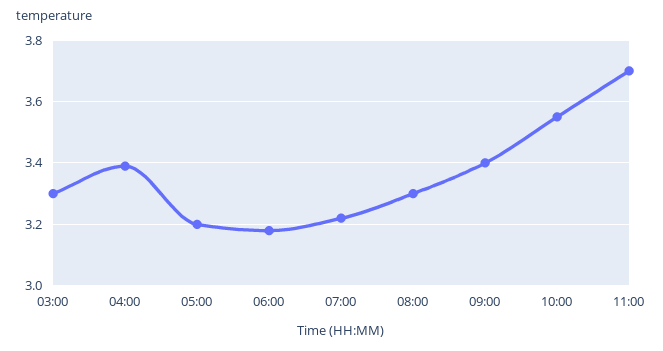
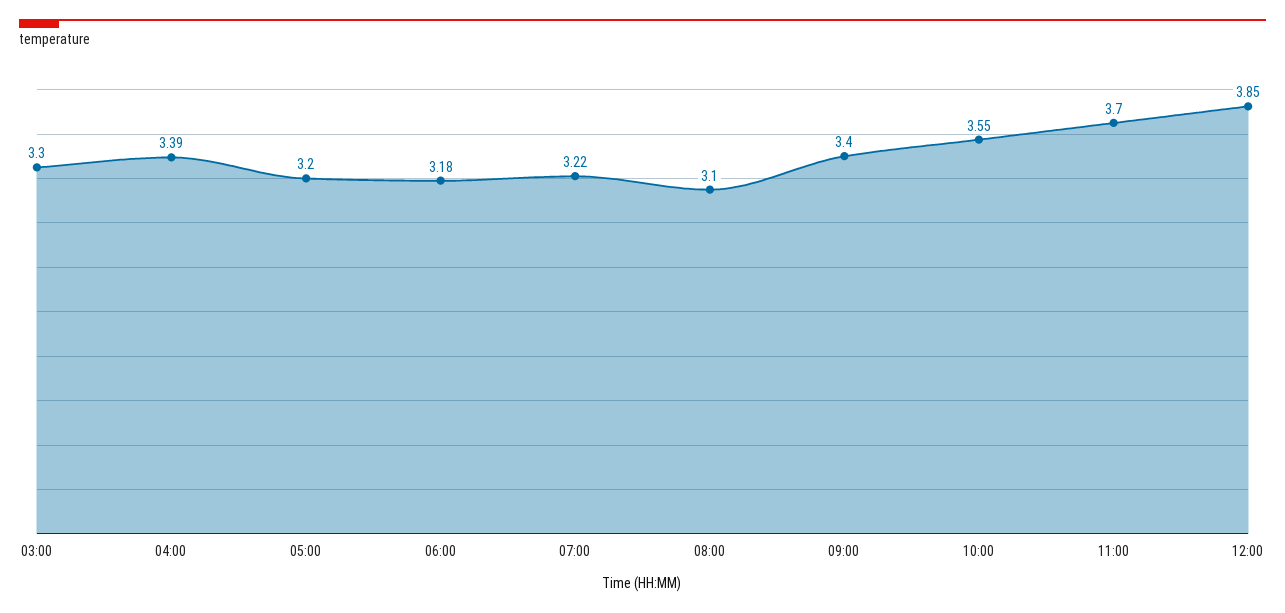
08:00: 3.3 -> 3.1
12:00: none -> 3.85

